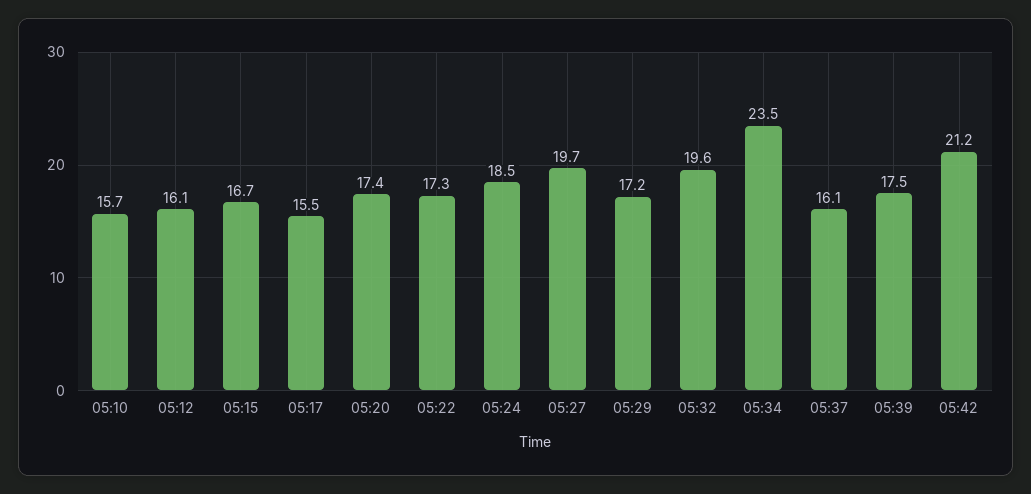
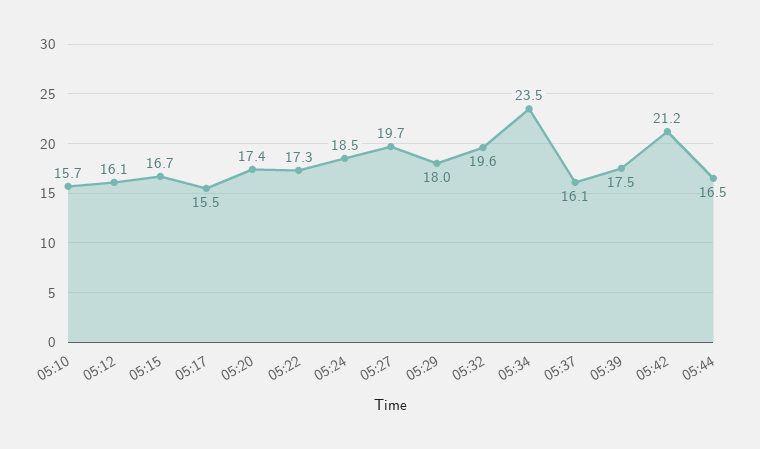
05:29: 17.2 -> 18
05:44: none -> 16.5

